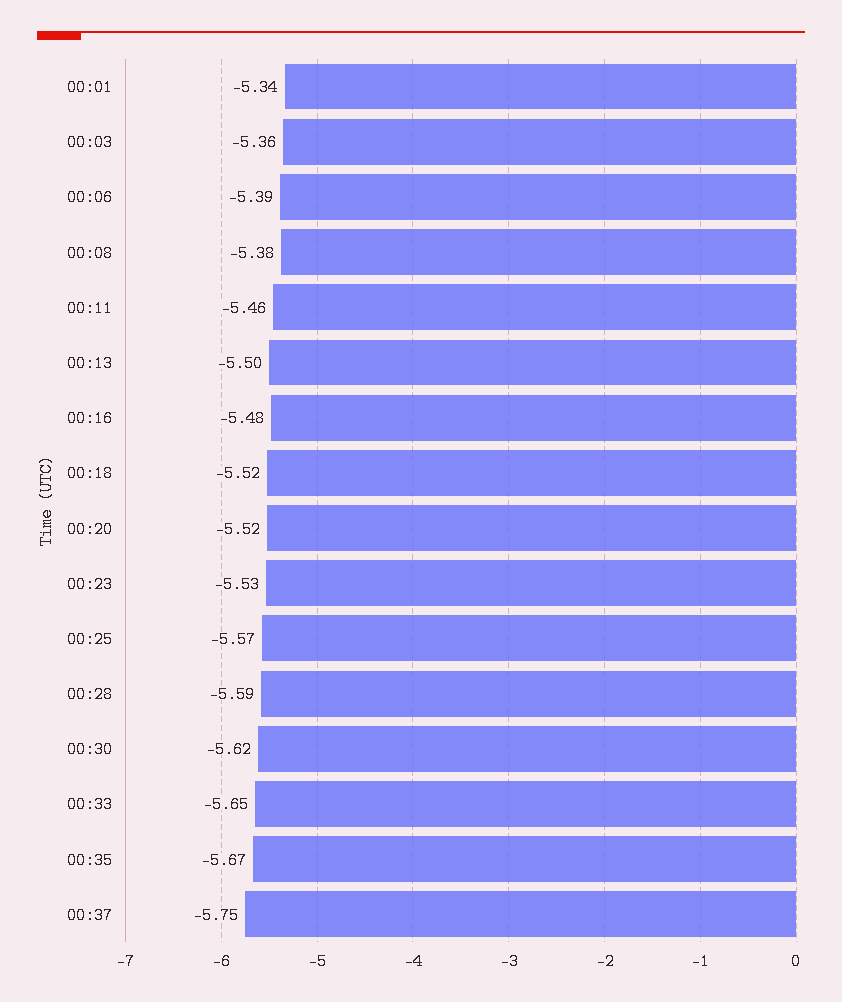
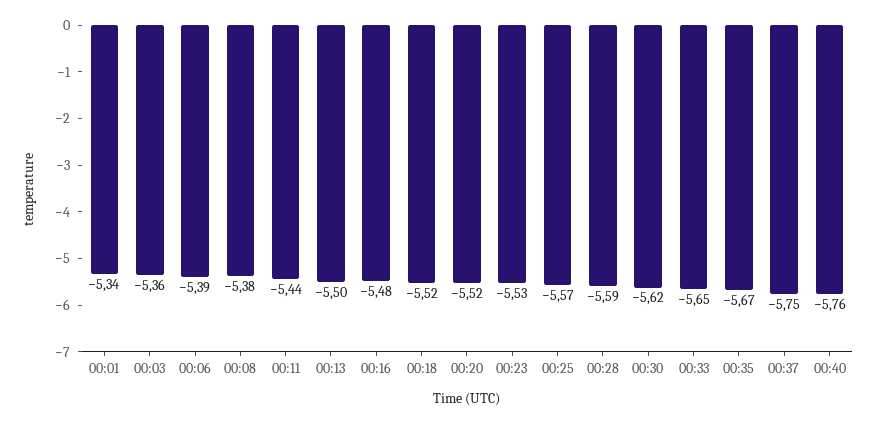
00:11: -5.46 -> -5.44
00:40: none -> -5.76

